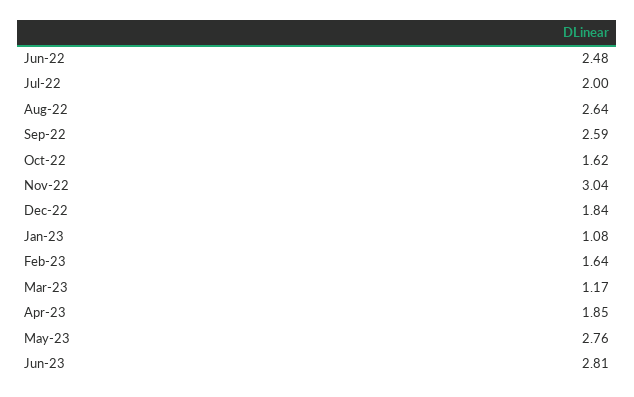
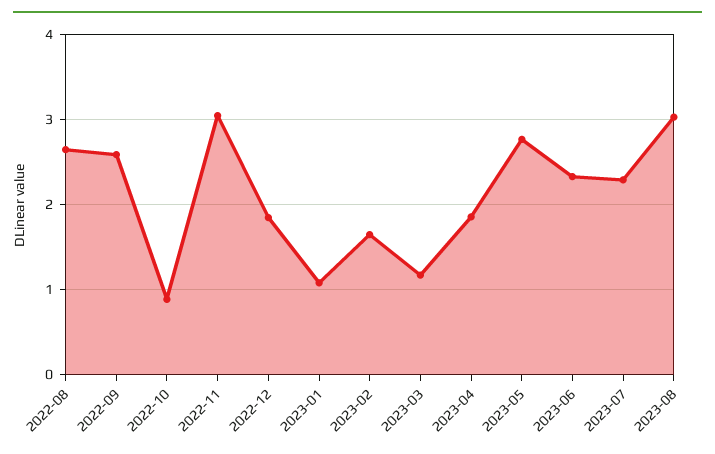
Jun-22: 2.48 -> none
Jul-22: 2 -> none
Oct-22: 1.62 -> 0.9
Jun-23: 2.81 -> 2.3
2023-07: none -> 2.3
2023-08: none -> 3

